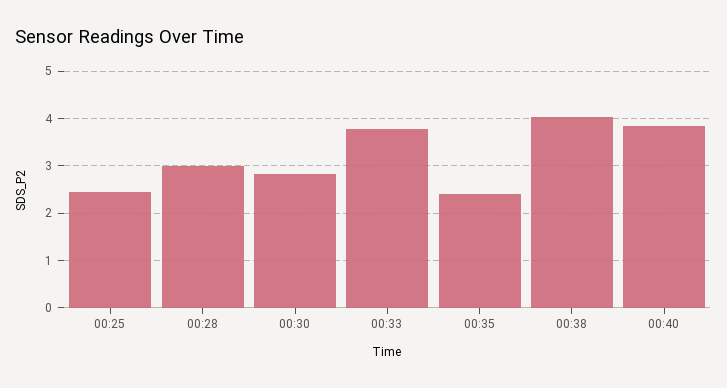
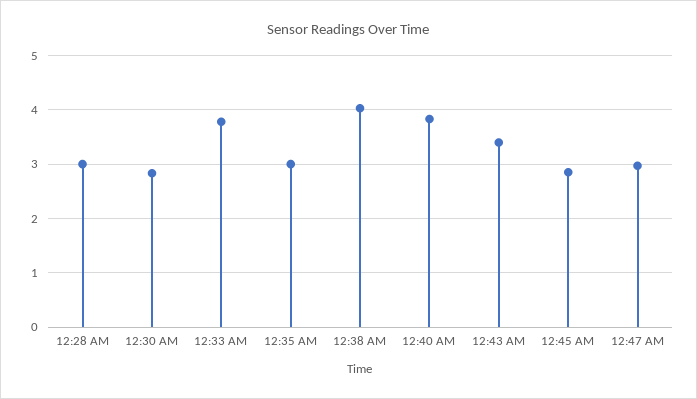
00:25: 2.4 -> none
00:35: 2.4 -> 3
12:43 AM: none -> 3.4
12:45 AM: none -> 2.8
12:47 AM: none -> 3

